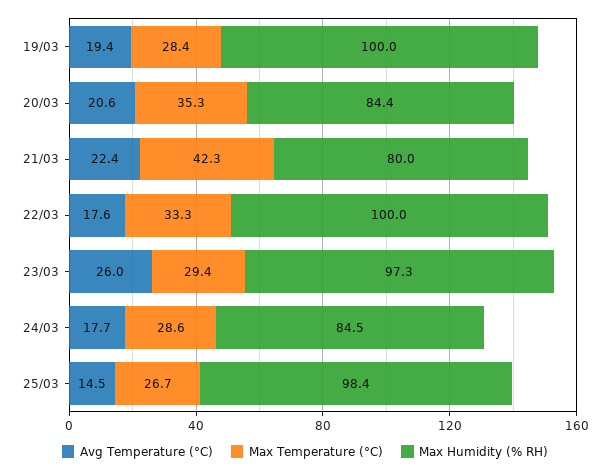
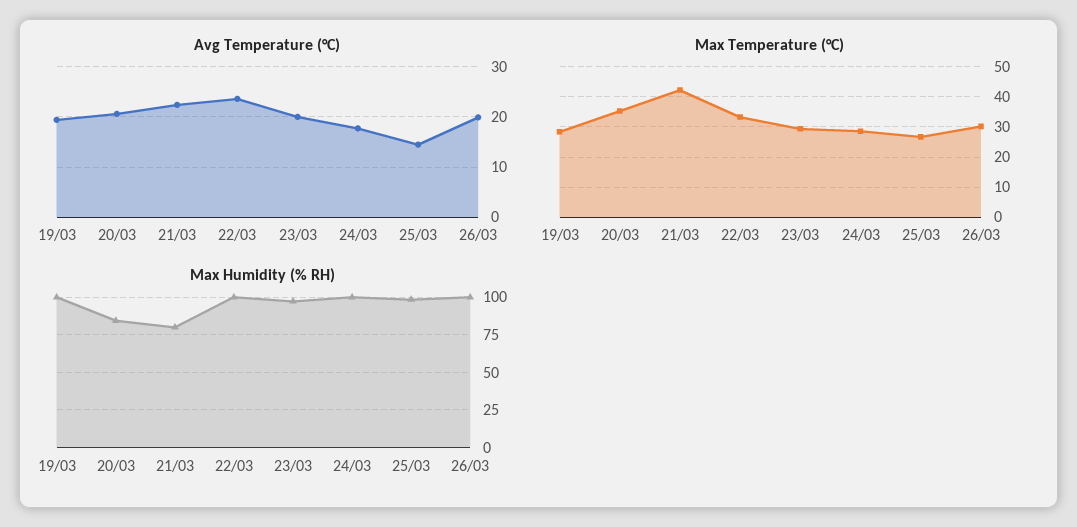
Avg Temperature (°C), 22/03: 17.6 -> 24
Avg Temperature (°C), 23/03: 26 -> 20
Max Humidity (% RH), 24/03: 84.5 -> 100
Avg Temperature (°C), 26/03: none -> 20
Max Temperature (°C), 26/03: none -> 30
Max Humidity (% RH), 26/03: none -> 100

